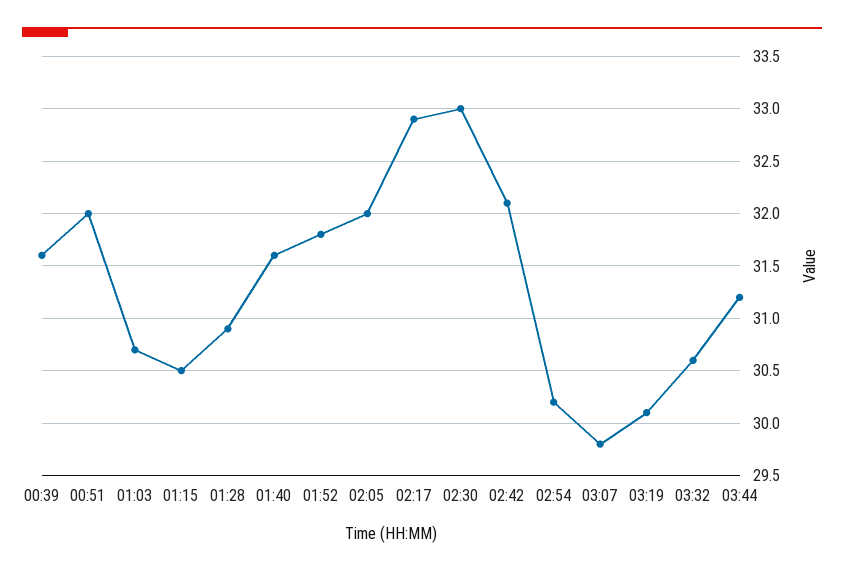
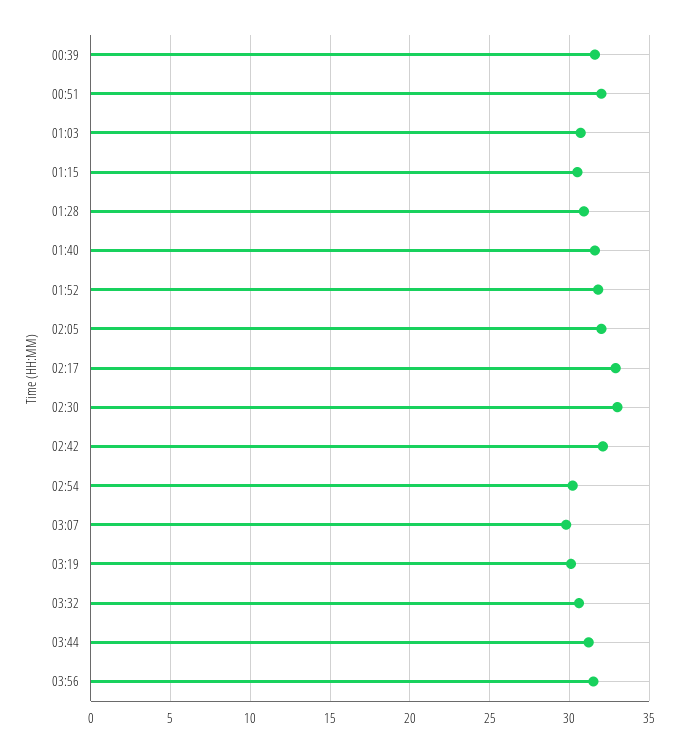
03:56: none -> 31.5

